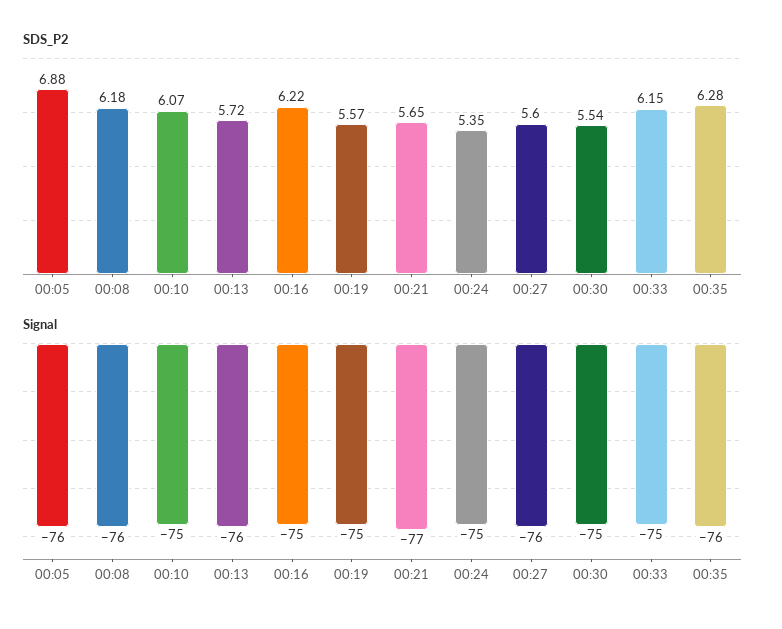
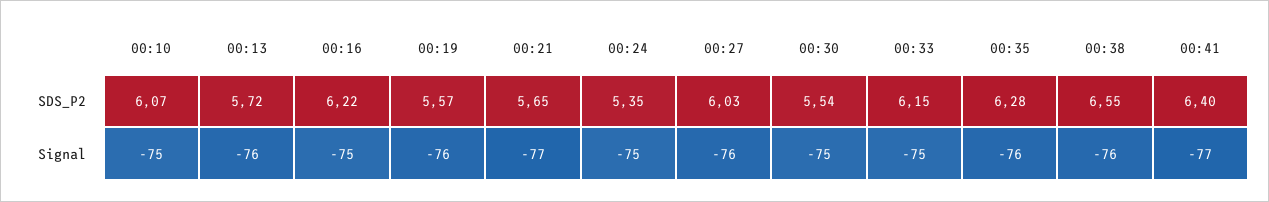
SDS_P2, 00:05: 6.88 -> none
SDS_P2, 00:08: 6.18 -> none
SDS_P2, 00:27: 5.6 -> 6.03
Signal, 00:05: -76 -> none
Signal, 00:08: -76 -> none
Signal, 00:19: -75 -> -76
SDS_P2, 00:38: none -> 6.55
SDS_P2, 00:41: none -> 6.4
Signal, 00:38: none -> -76
Signal, 00:41: none -> -77

